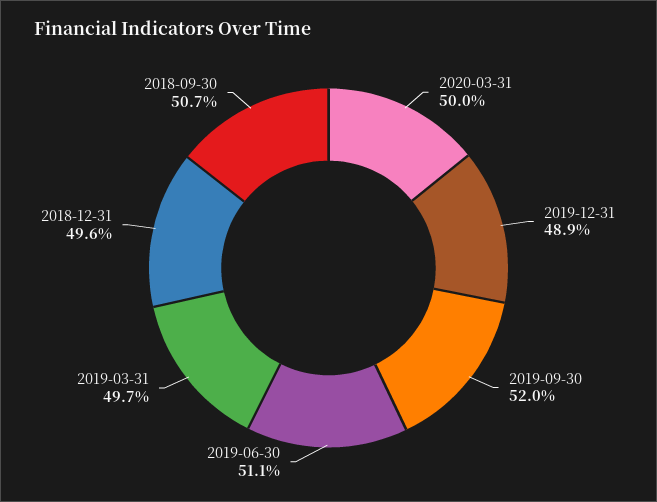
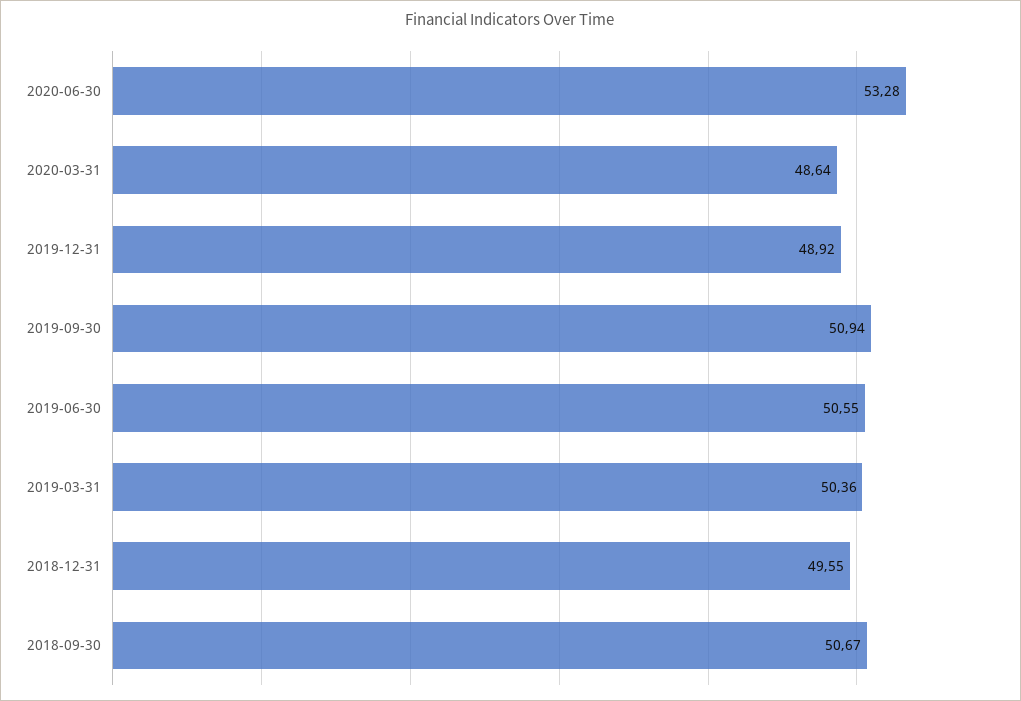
2020-03-31: 50 -> 48.64
2019-09-30: 52 -> 50.94
2019-06-30: 51.1 -> 50.55
2019-03-31: 49.7 -> 50.36
2020-06-30: none -> 53.28

